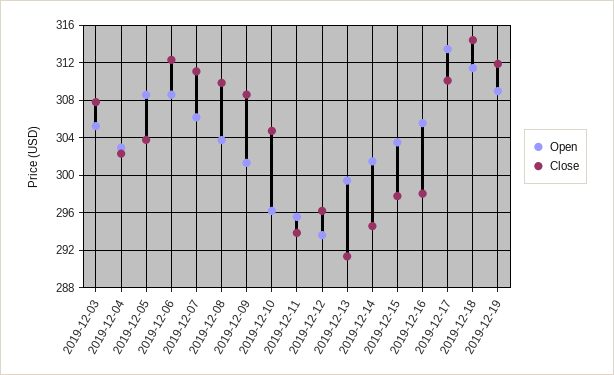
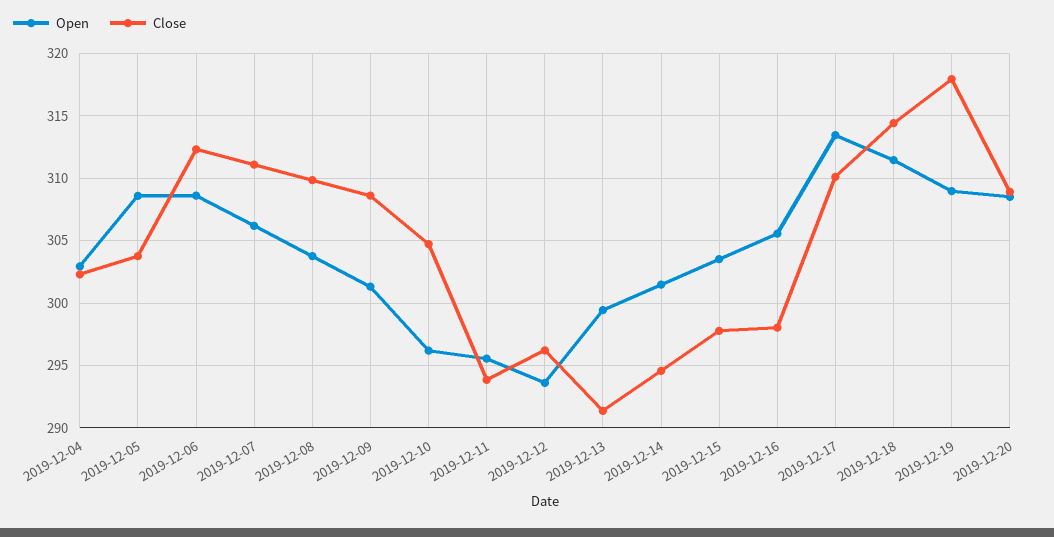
Open, 2019-12-03: 305 -> none
Close, 2019-12-03: 308 -> none
Close, 2019-12-19: 312 -> 318
Open, 2019-12-20: none -> 308.5
Close, 2019-12-20: none -> 309

